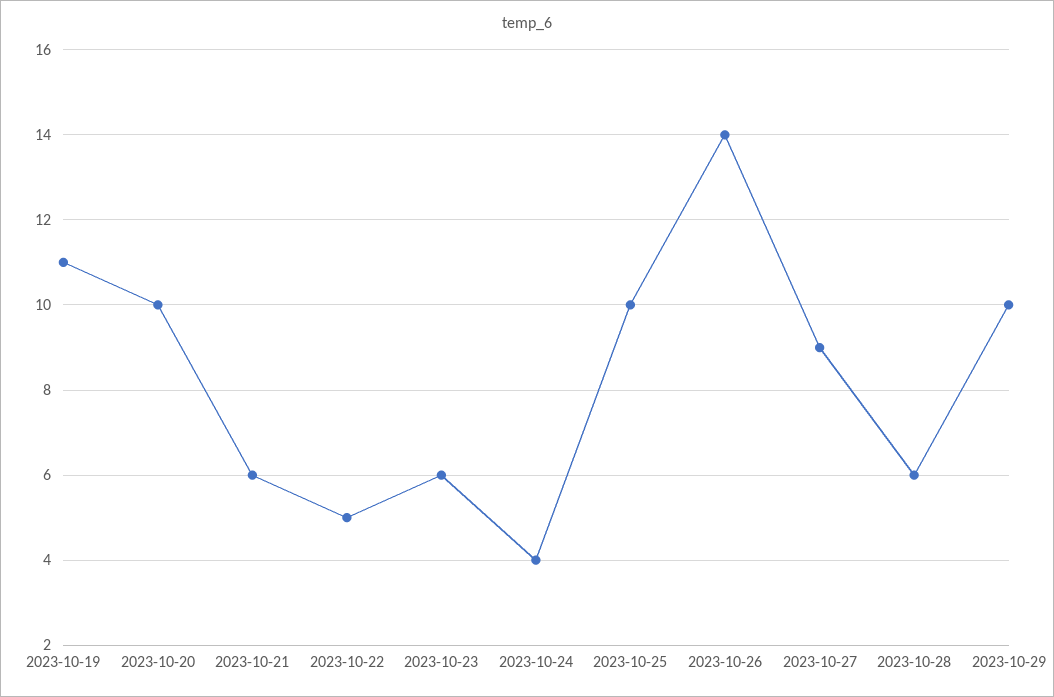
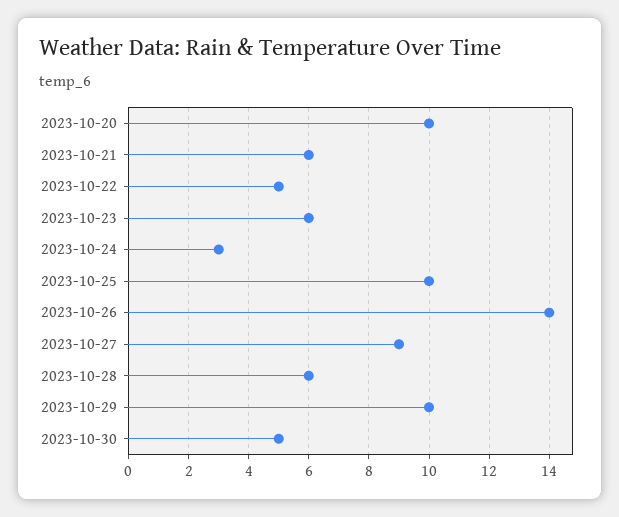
2023-10-19: 11 -> none
2023-10-24: 4 -> 3
2023-10-30: none -> 5

